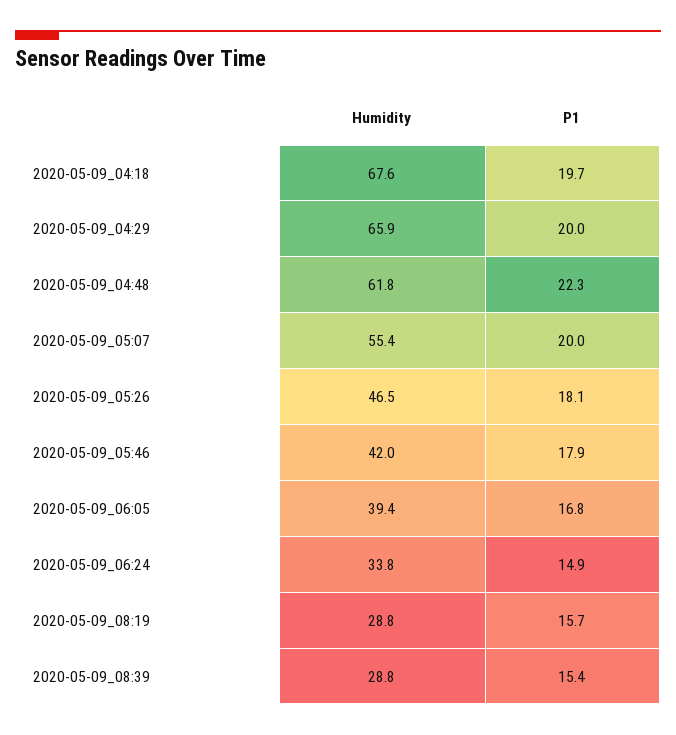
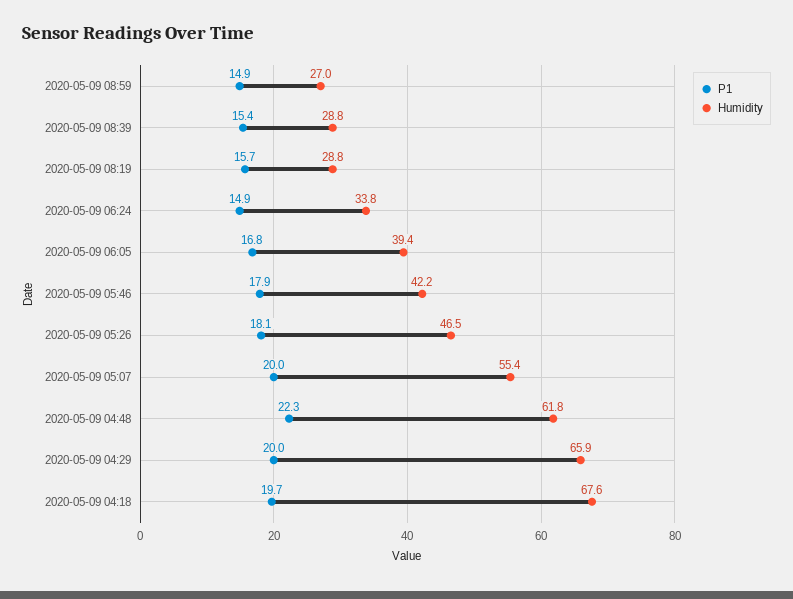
Humidity, 2020-05-09_05:46: 42 -> 42.2
P1, 2020-05-09 08:59: none -> 14.9
Humidity, 2020-05-09 08:59: none -> 27

